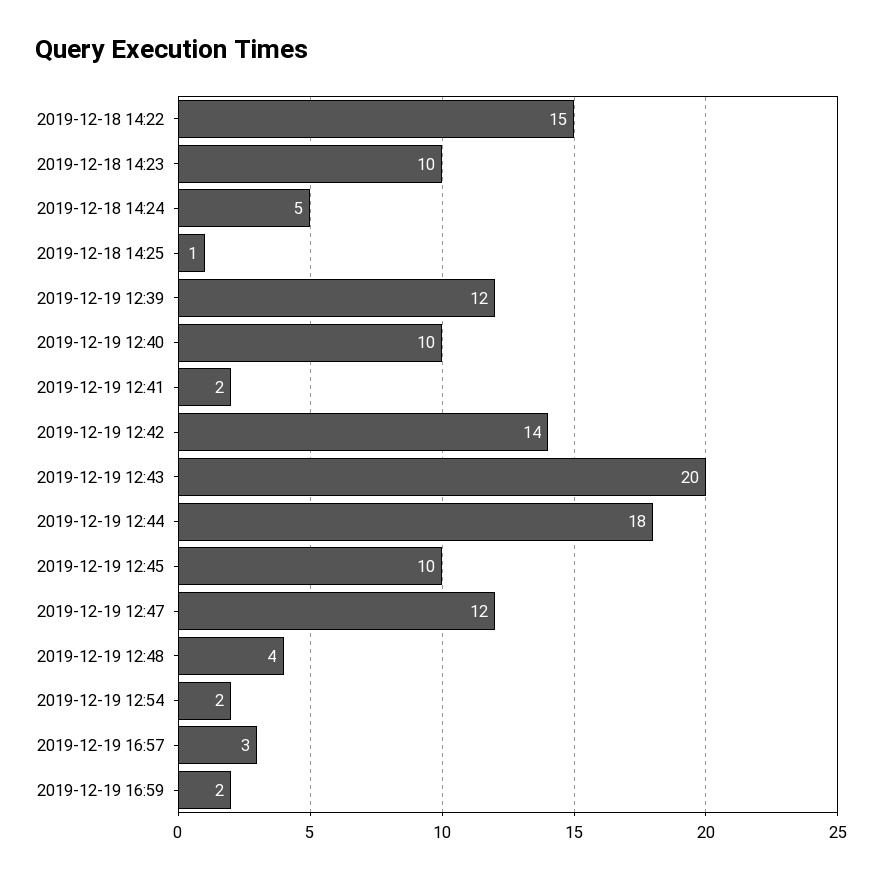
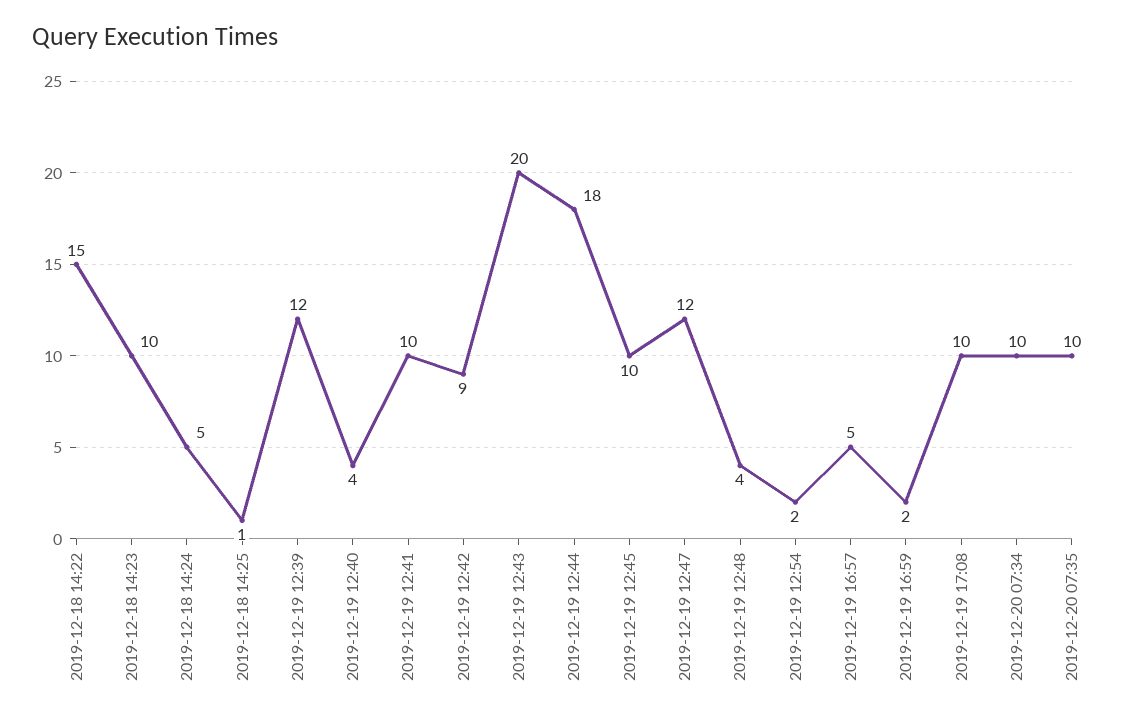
2019-12-19 12:40: 10 -> 4
2019-12-19 12:41: 2 -> 10
2019-12-19 12:42: 14 -> 9
2019-12-19 16:57: 3 -> 5
2019-12-19 17:08: none -> 10
2019-12-20 07:34: none -> 10
2019-12-20 07:35: none -> 10

